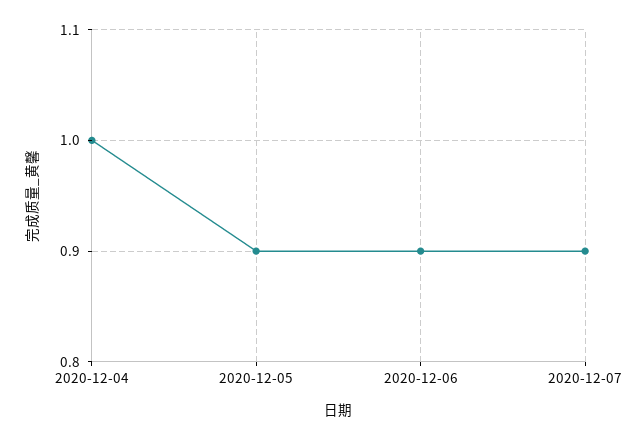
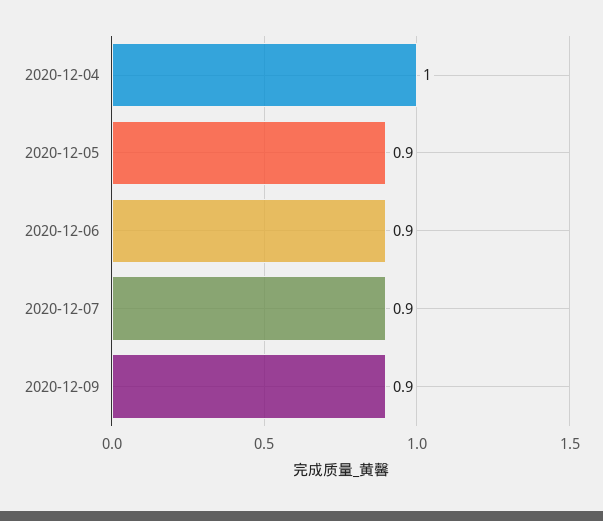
2020-12-09: none -> 0.9

